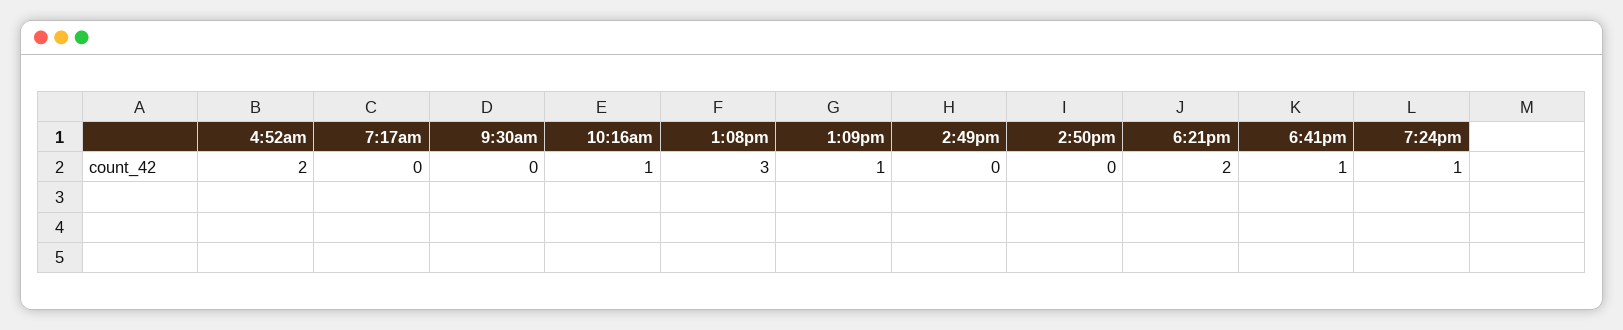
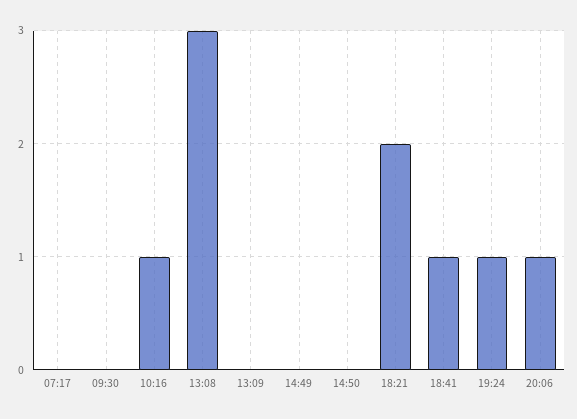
4:52am: 2 -> none
1:09pm: 1 -> 0
20:06: none -> 1

